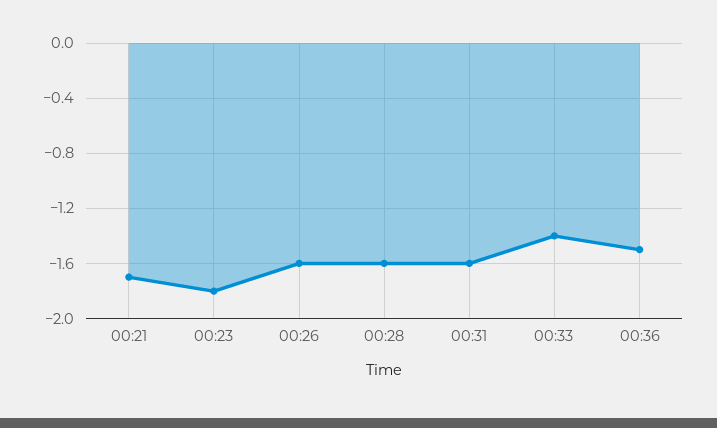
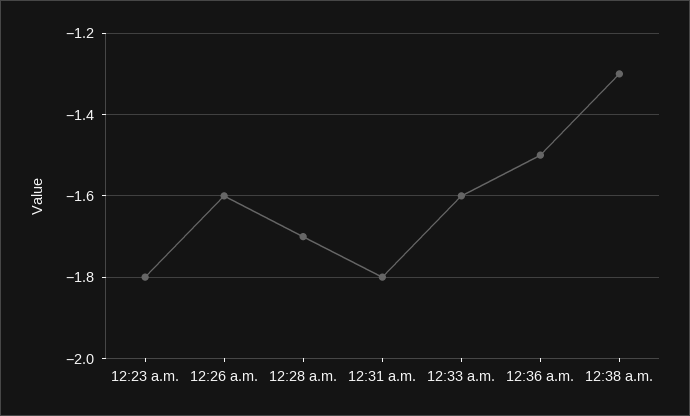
00:21: -1.7 -> none
00:28: -1.6 -> -1.7
00:31: -1.6 -> -1.8
00:33: -1.4 -> -1.6
12:38 a.m.: none -> -1.3

